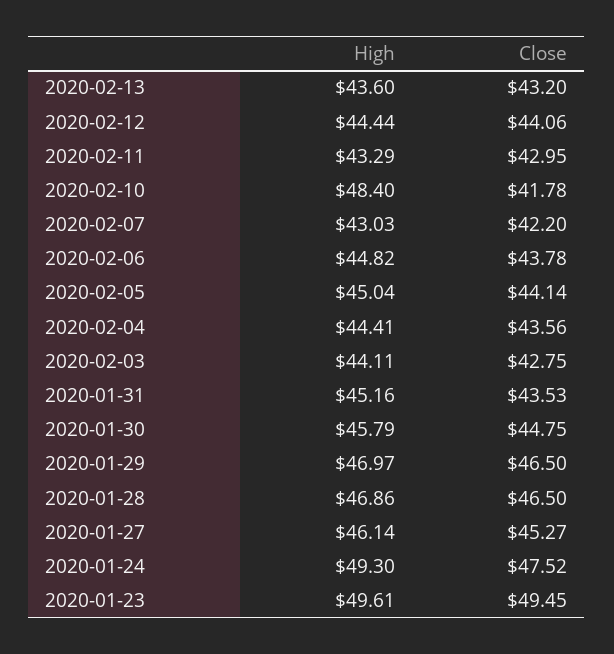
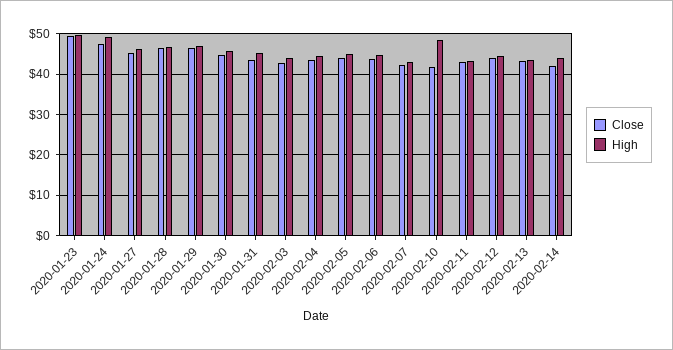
Close, 2020-02-14: none -> 42
High, 2020-02-14: none -> 44

